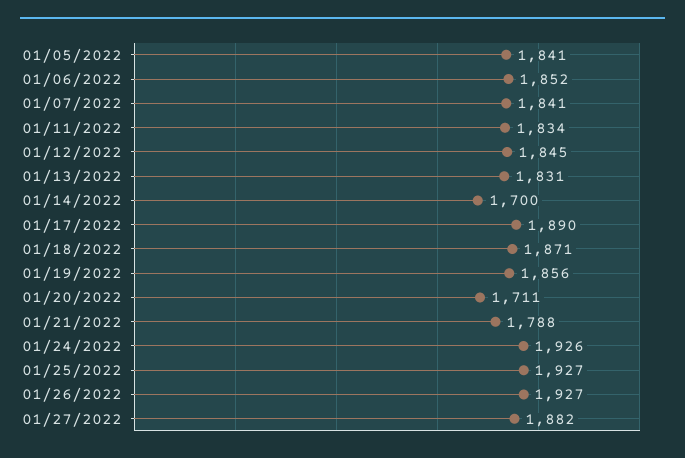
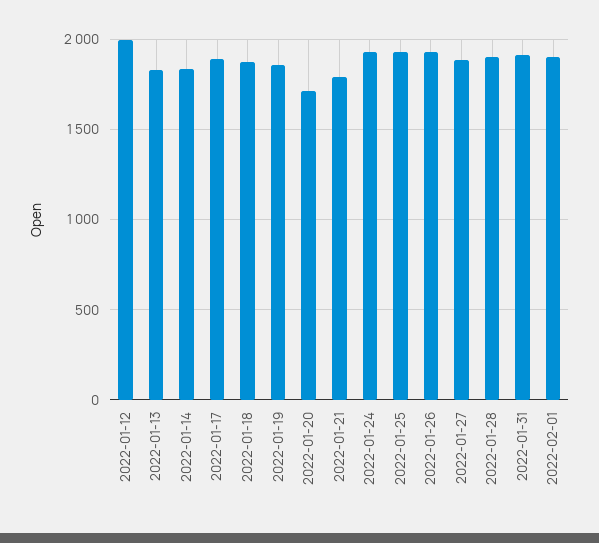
01/05/2022: 1841 -> none
01/06/2022: 1852 -> none
01/07/2022: 1841 -> none
01/11/2022: 1834 -> none
01/12/2022: 1845 -> 2000
01/14/2022: 1700 -> 1850
2022-01-28: none -> 1900
2022-01-31: none -> 1900
2022-02-01: none -> 1900

